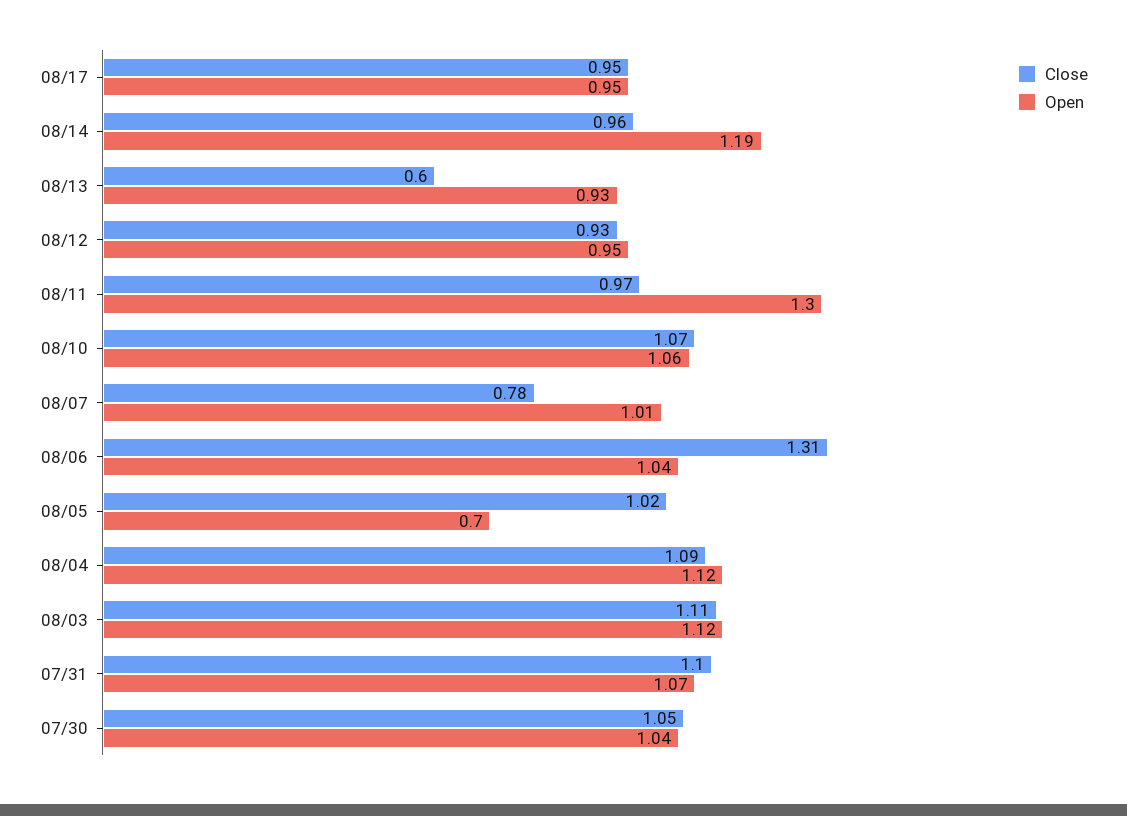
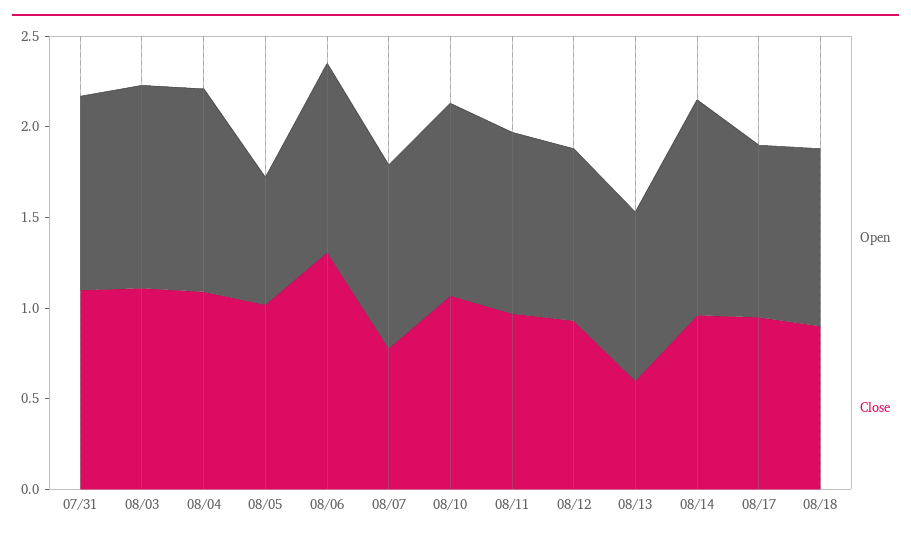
Open, 08/11: 1.3 -> 1
Close, 07/30: 1.05 -> none
Open, 07/30: 1.04 -> none
Open, 08/18: none -> 1
Close, 08/18: none -> 0.9

